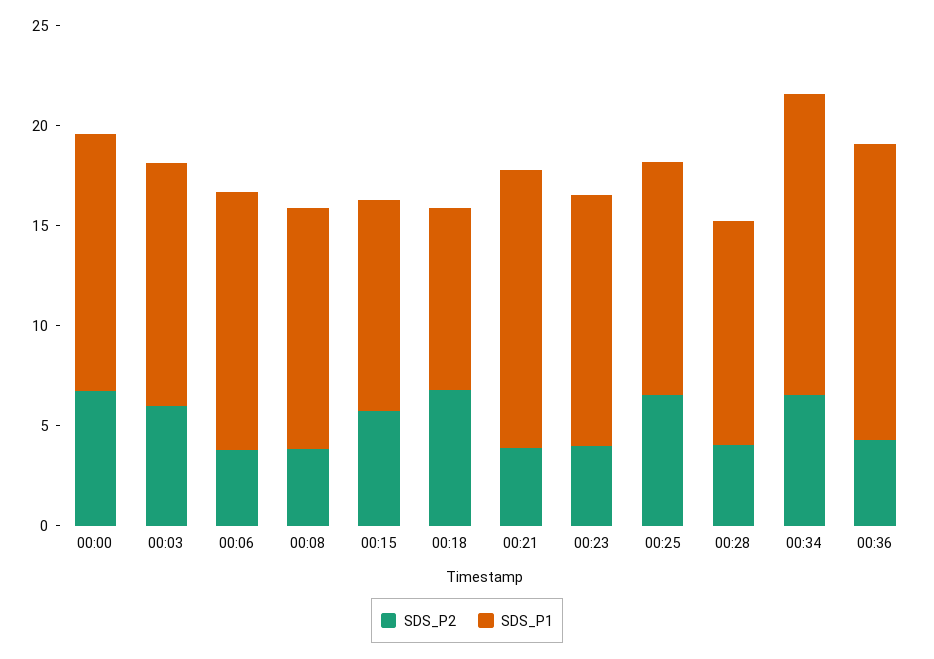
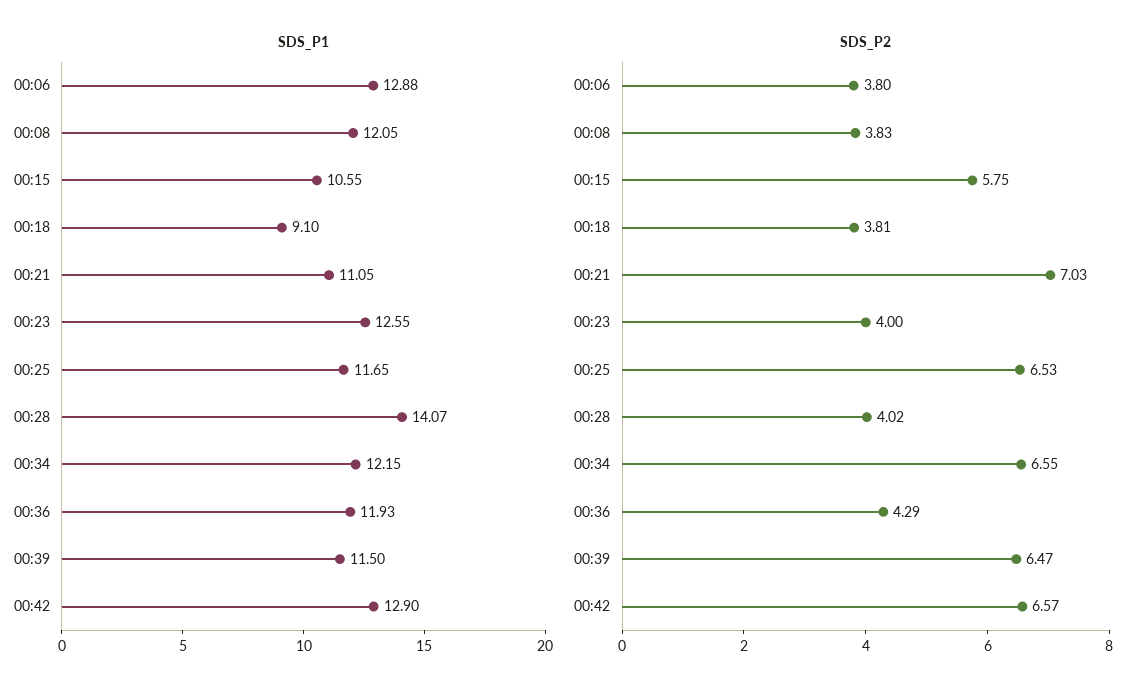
SDS_P2, 00:00: 7 -> none
SDS_P1, 00:00: 13 -> none
SDS_P2, 00:03: 6 -> none
SDS_P1, 00:03: 12 -> none
SDS_P2, 00:18: 7 -> 3.81
SDS_P2, 00:21: 4 -> 7.03
SDS_P1, 00:21: 14 -> 11.05
SDS_P1, 00:28: 11 -> 14.07
SDS_P1, 00:34: 15 -> 12.15
SDS_P1, 00:36: 15 -> 11.93
SDS_P1, 00:39: none -> 11.5
SDS_P1, 00:42: none -> 12.9
SDS_P2, 00:39: none -> 6.47
SDS_P2, 00:42: none -> 6.57

